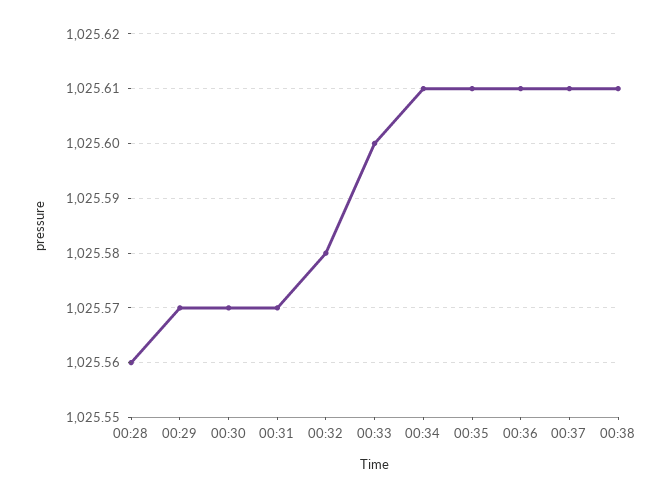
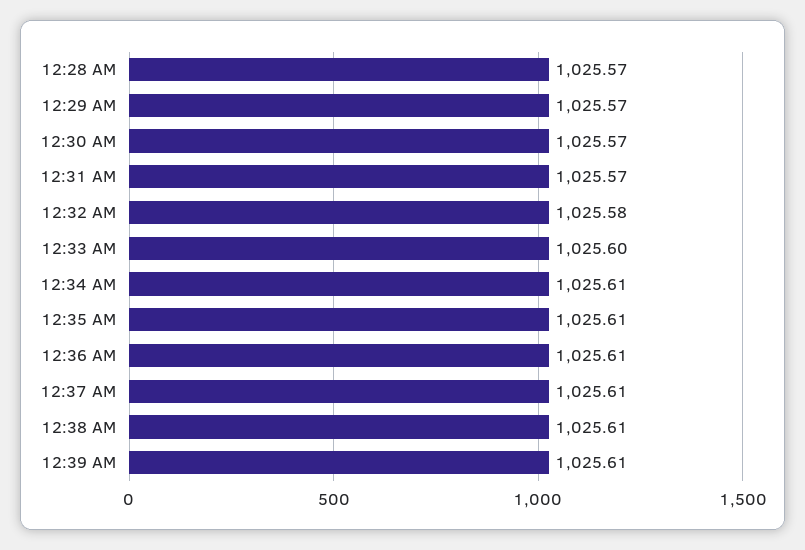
00:28: 1025.56 -> 1025.57
12:39 AM: none -> 1025.61

